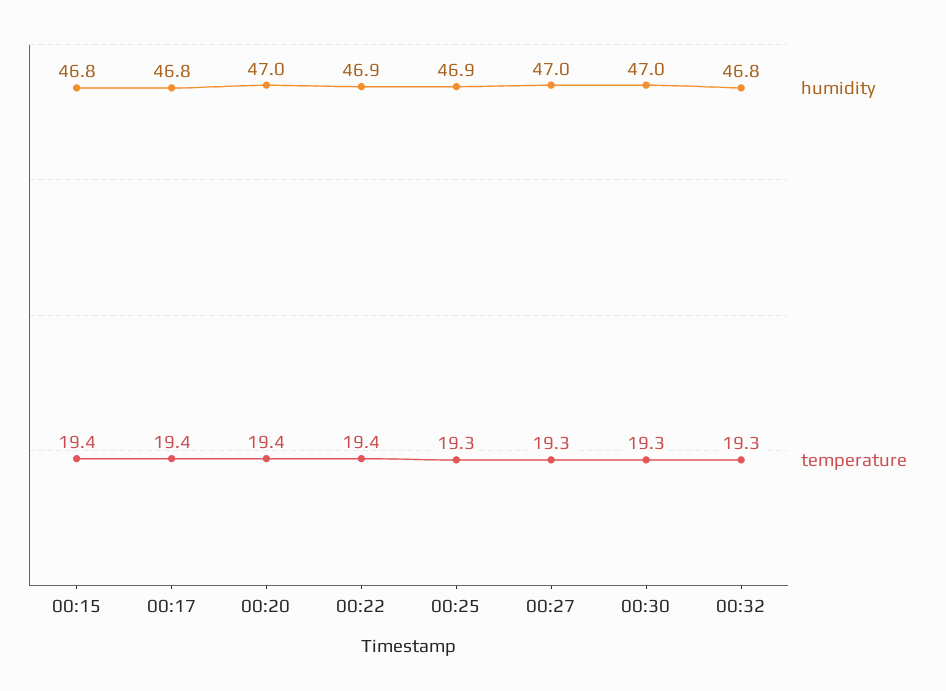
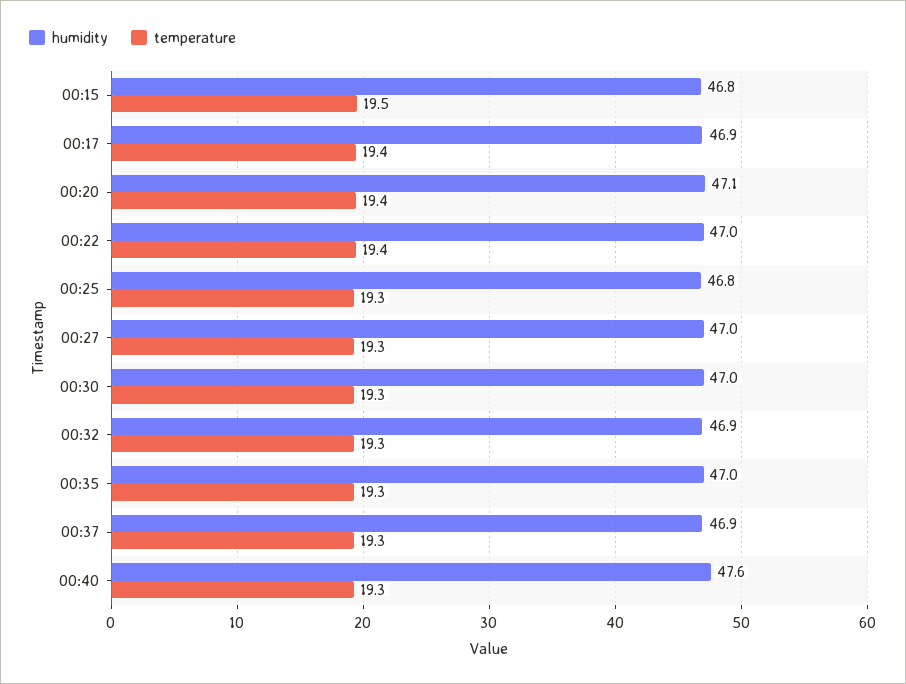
temperature, 00:15: 19.4 -> 19.5
humidity, 00:17: 46.8 -> 46.9
humidity, 00:20: 47 -> 47.1
humidity, 00:22: 46.9 -> 47
humidity, 00:25: 46.9 -> 46.8
humidity, 00:32: 46.8 -> 46.9
humidity, 00:35: none -> 47
temperature, 00:35: none -> 19.3
humidity, 00:37: none -> 46.9
temperature, 00:37: none -> 19.3
humidity, 00:40: none -> 47.6
temperature, 00:40: none -> 19.3

